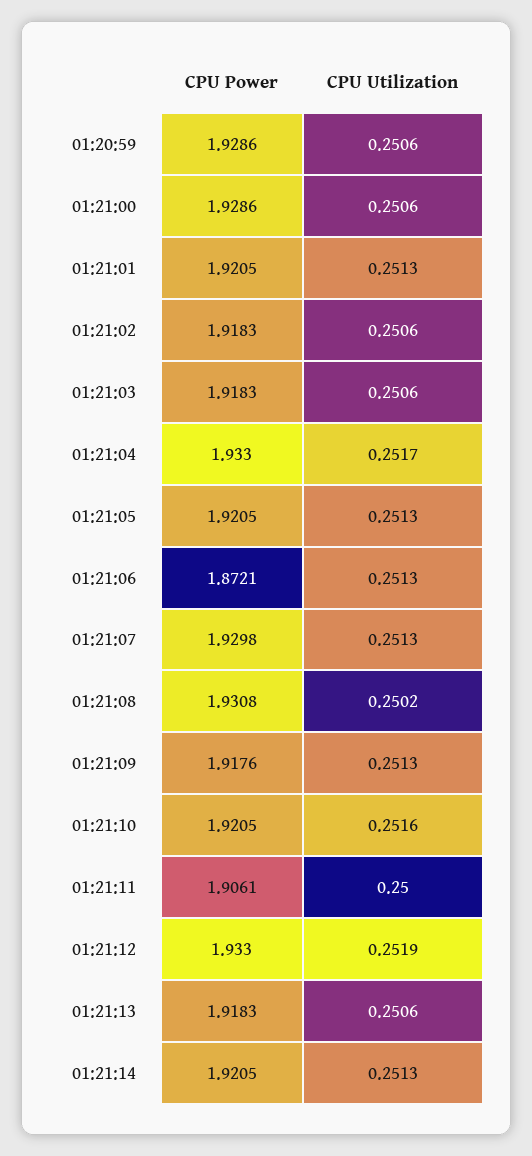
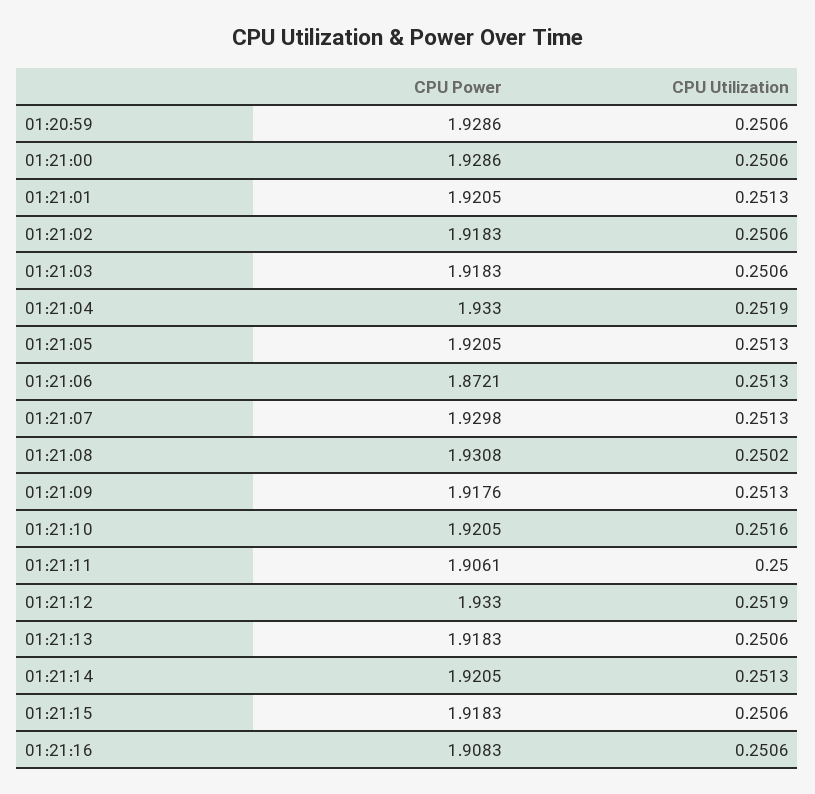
CPU Utilization, 01:21:04: 0.2517 -> 0.2519
CPU Power, 01:21:15: none -> 1.9183
CPU Utilization, 01:21:15: none -> 0.2506
CPU Power, 01:21:16: none -> 1.9083
CPU Utilization, 01:21:16: none -> 0.2506

